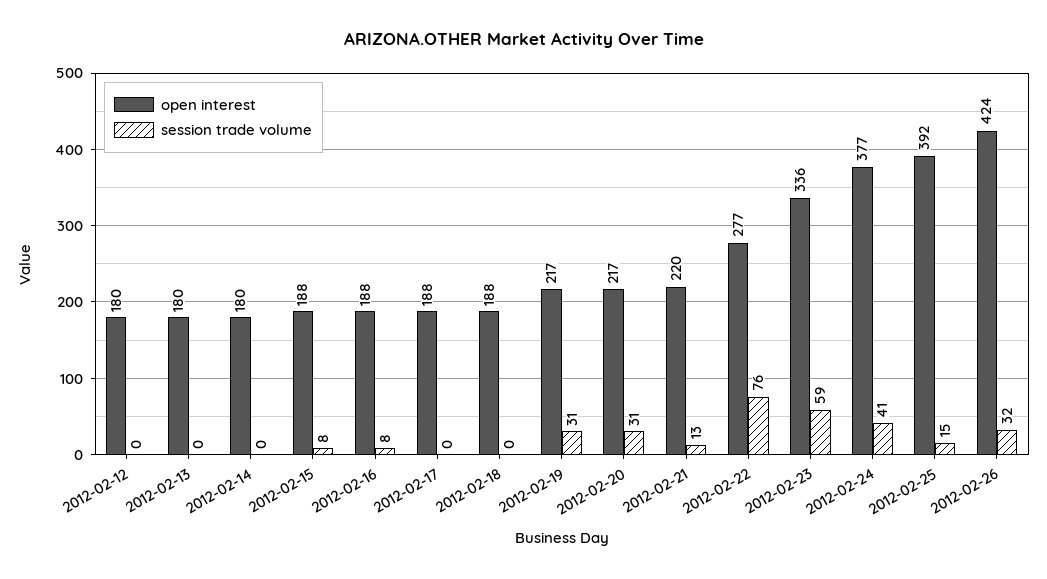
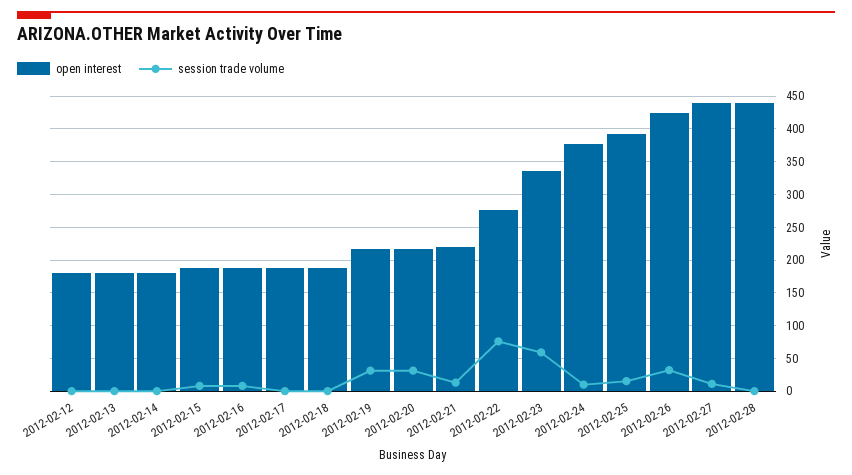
session trade volume, 2012-02-24: 41 -> 10
open interest, 2012-02-27: none -> 440
session trade volume, 2012-02-27: none -> 10
open interest, 2012-02-28: none -> 440
session trade volume, 2012-02-28: none -> 0

